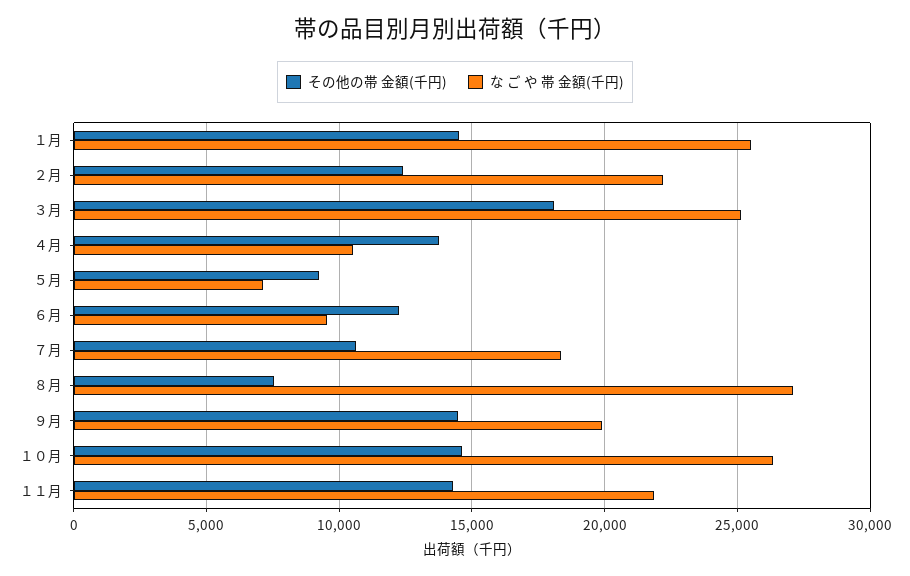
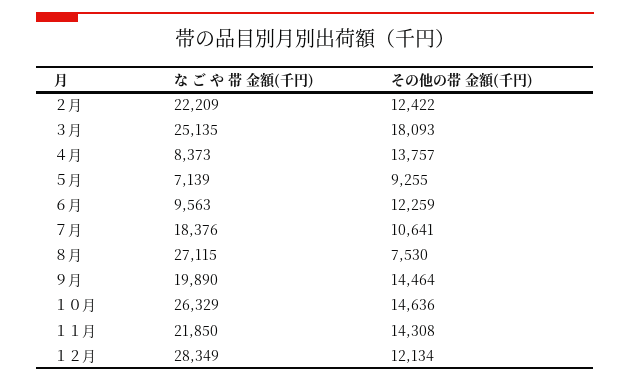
その他の帯 金額(千円), １月: 14500 -> none
な ご や 帯 金額(千円), １月: 25500 -> none
な ご や 帯 金額(千円), ４月: 10500 -> 8373
な ご や 帯 金額(千円), １２月: none -> 28349
その他の帯 金額(千円), １２月: none -> 12134

